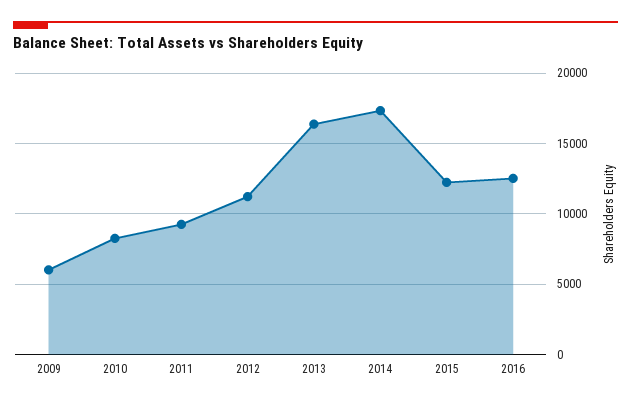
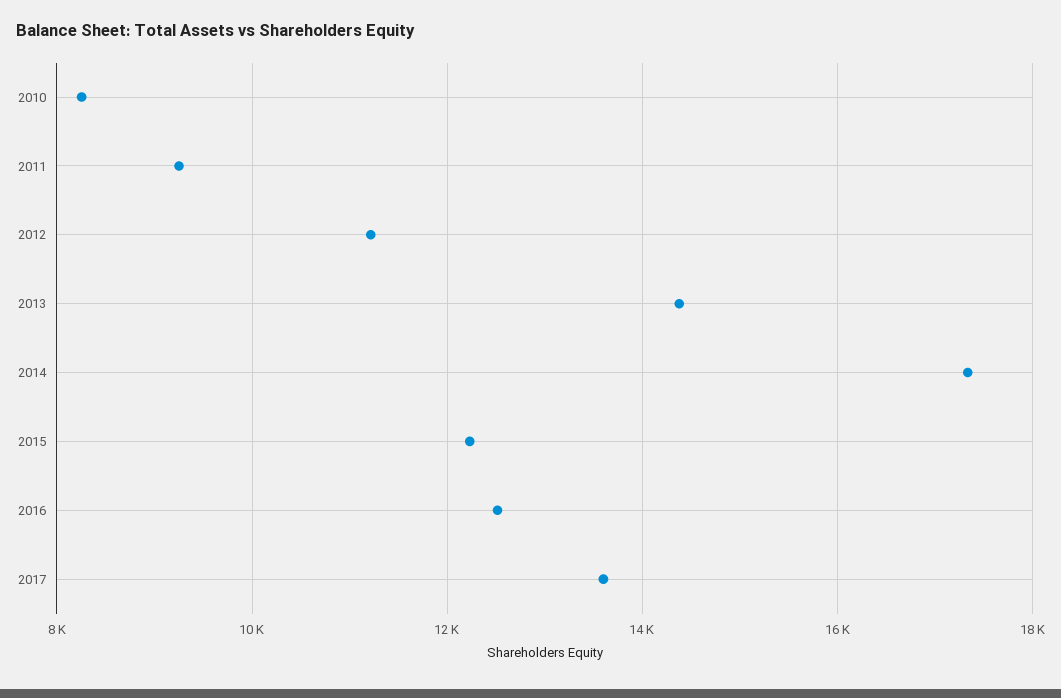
2009: 6000 -> none
2013: 16500 -> 14400
2017: none -> 13600

